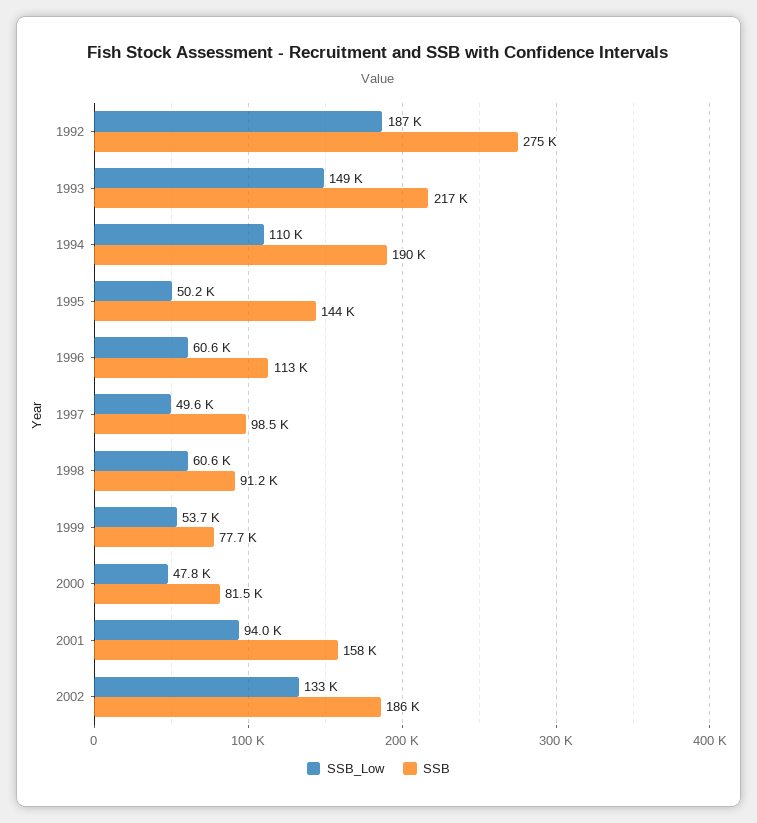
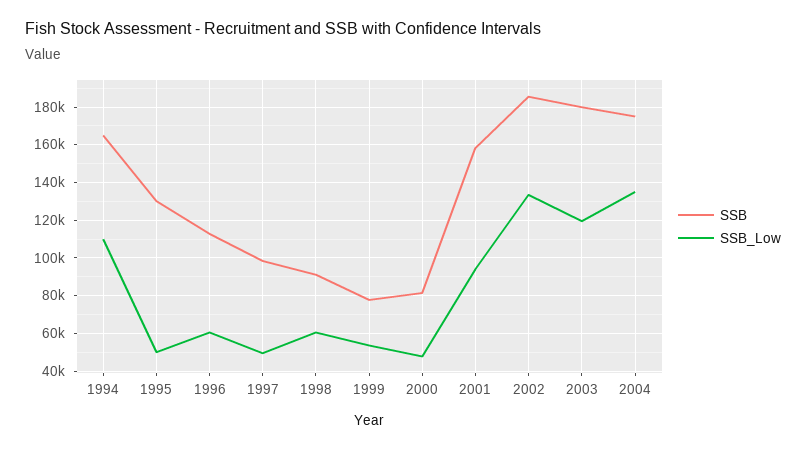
SSB_Low, 1992: 187000 -> none
SSB, 1992: 275000 -> none
SSB_Low, 1993: 149000 -> none
SSB, 1993: 217000 -> none
SSB, 1994: 190000 -> 165000
SSB, 1995: 144000 -> 130000
SSB, 2003: none -> 180000
SSB_Low, 2003: none -> 120000
SSB, 2004: none -> 175000
SSB_Low, 2004: none -> 135000

